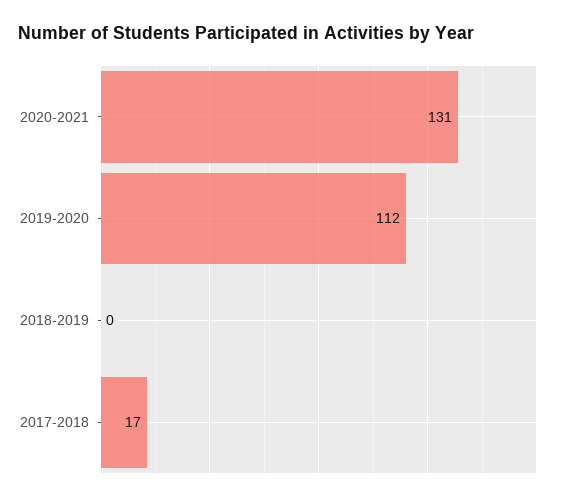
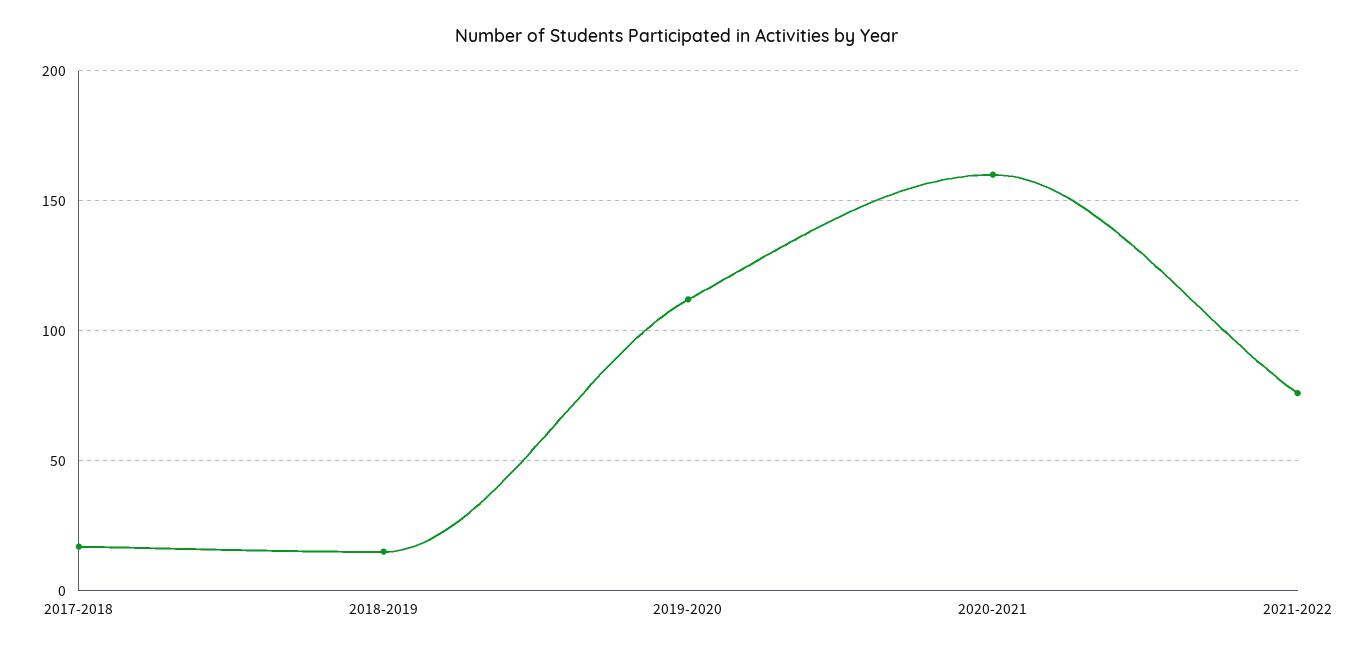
2020-2021: 131 -> 160
2018-2019: 0 -> 15
2021-2022: none -> 75

